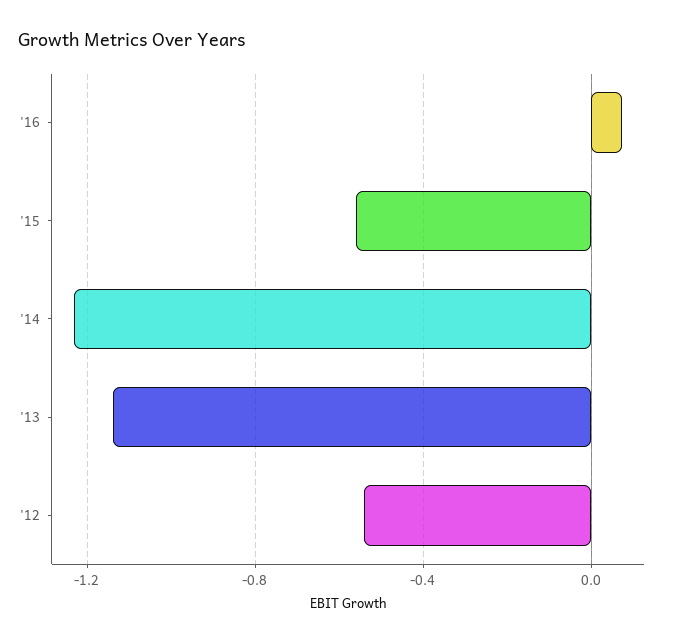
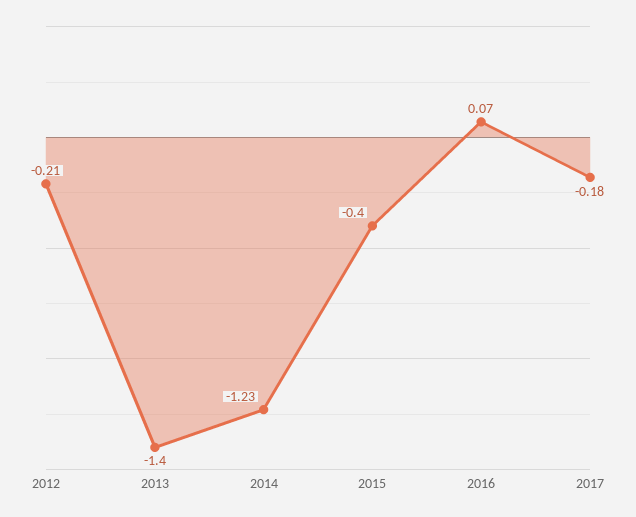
'15: -0.55 -> -0.4
'13: -1.15 -> -1.4
'12: -0.55 -> -0.21
2017: none -> -0.18

